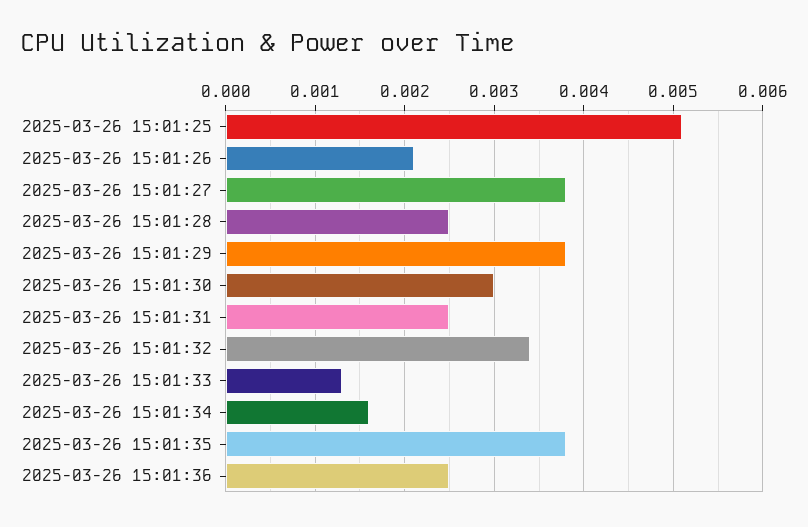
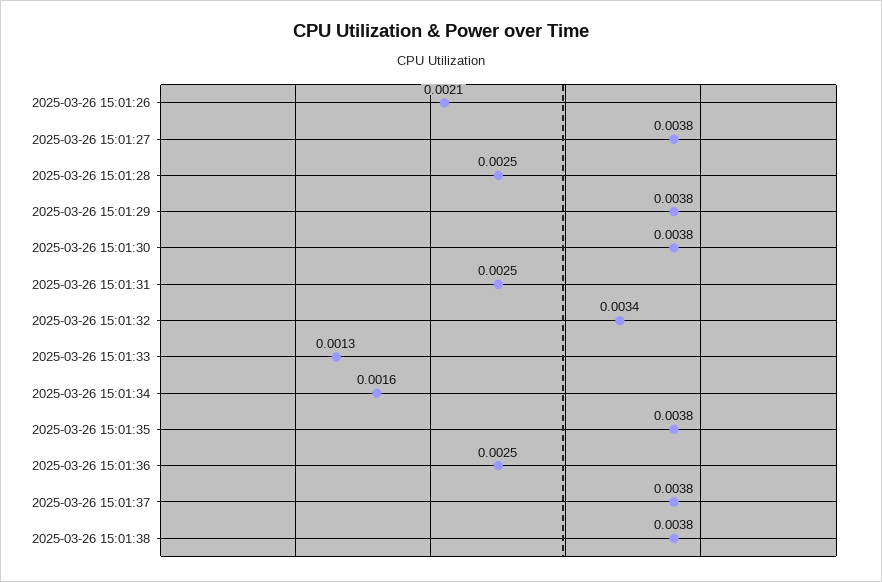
2025-03-26 15:01:25: 0.0051 -> none
2025-03-26 15:01:30: 0.003 -> 0.0038
2025-03-26 15:01:37: none -> 0.0038
2025-03-26 15:01:38: none -> 0.0038

